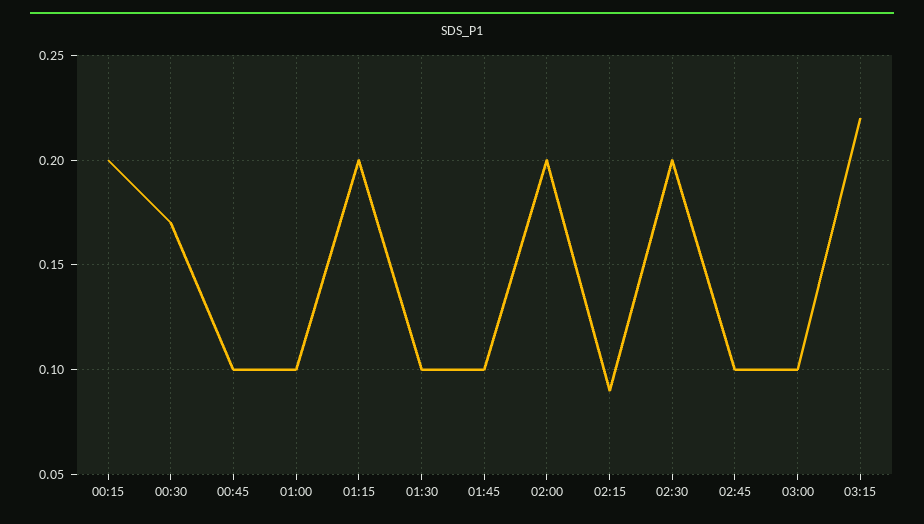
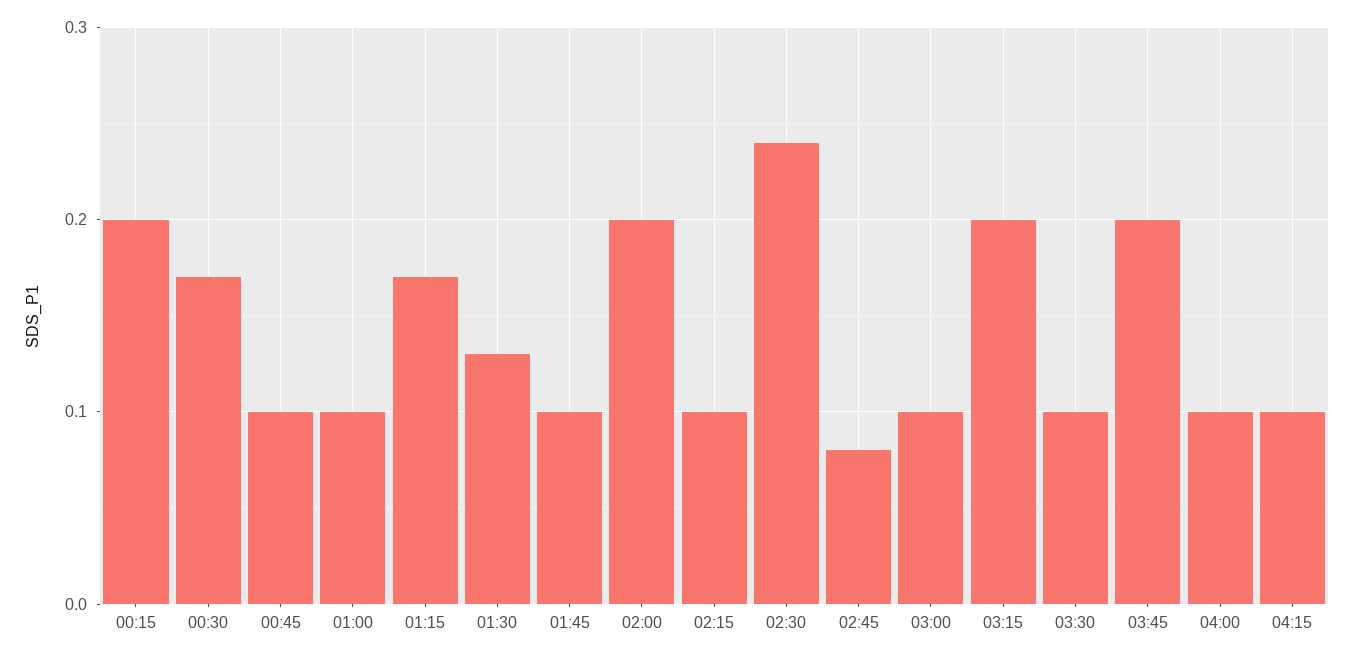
01:15: 0.2 -> 0.17
01:30: 0.1 -> 0.13
02:15: 0.09 -> 0.1
02:30: 0.2 -> 0.24
02:45: 0.1 -> 0.08
03:15: 0.22 -> 0.2
03:30: none -> 0.1
03:45: none -> 0.2
04:00: none -> 0.1
04:15: none -> 0.1

